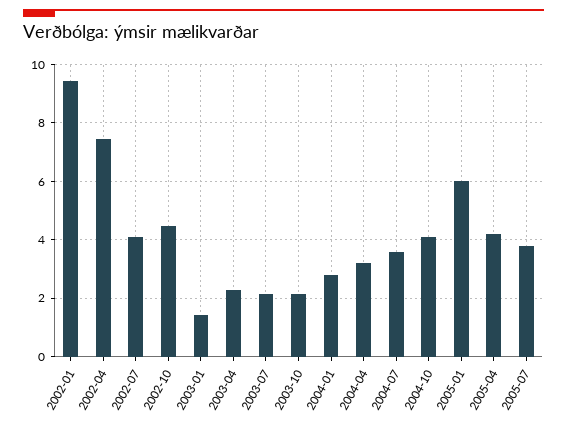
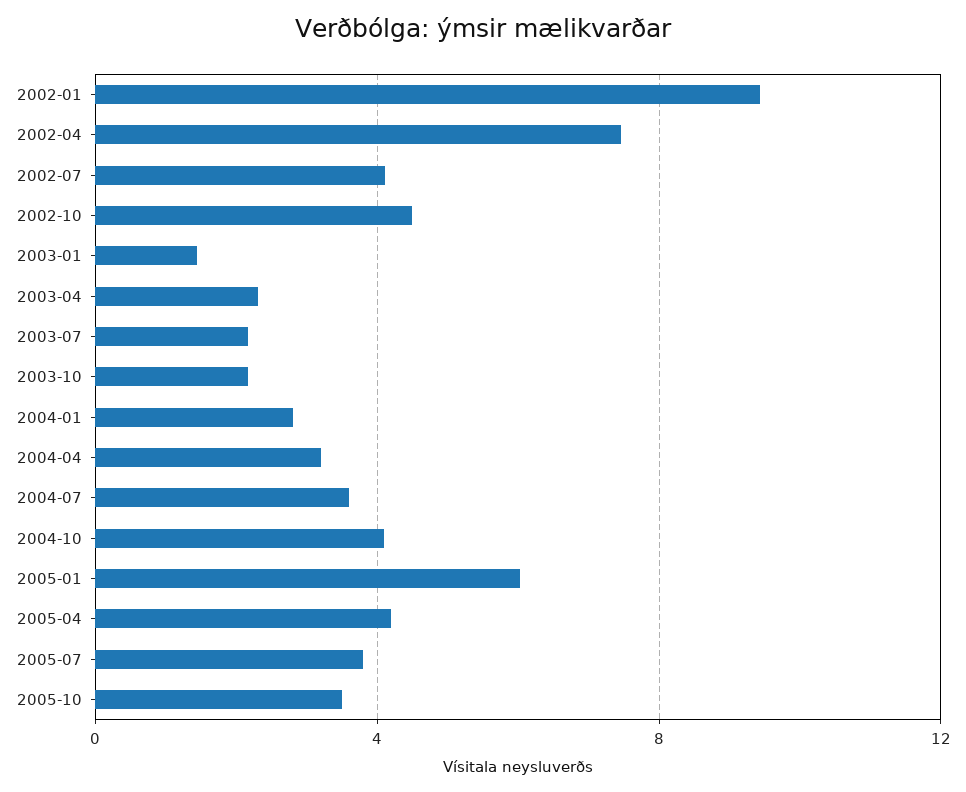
2005-10: none -> 3.5

